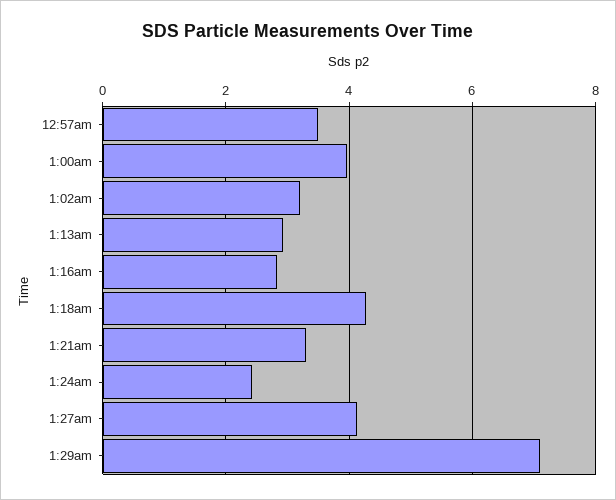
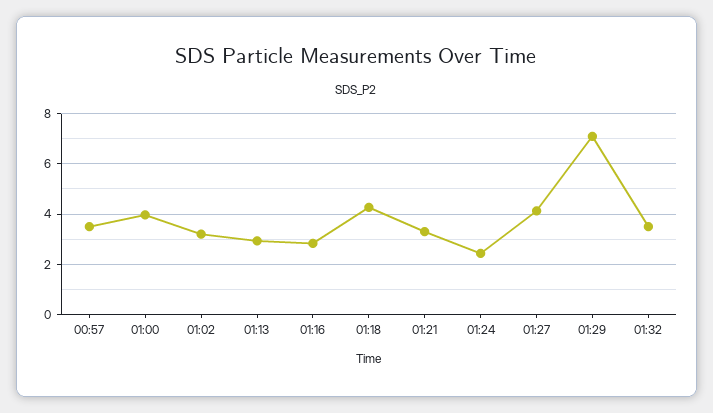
01:32: none -> 3.5

